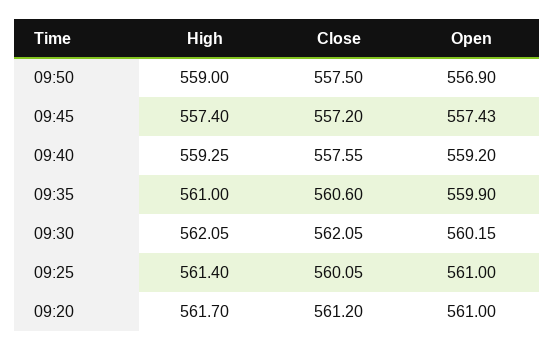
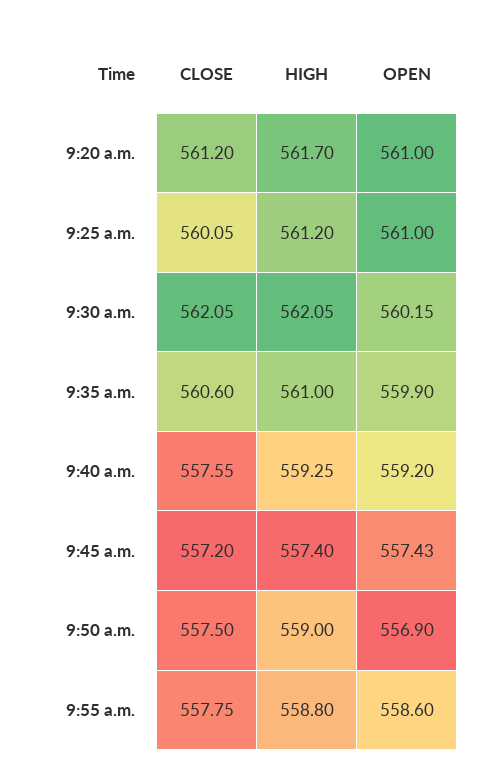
High, 09:25: 561.4 -> 561.2
Close, 9:55 a.m.: none -> 557.75
High, 9:55 a.m.: none -> 558.8
Open, 9:55 a.m.: none -> 558.6

